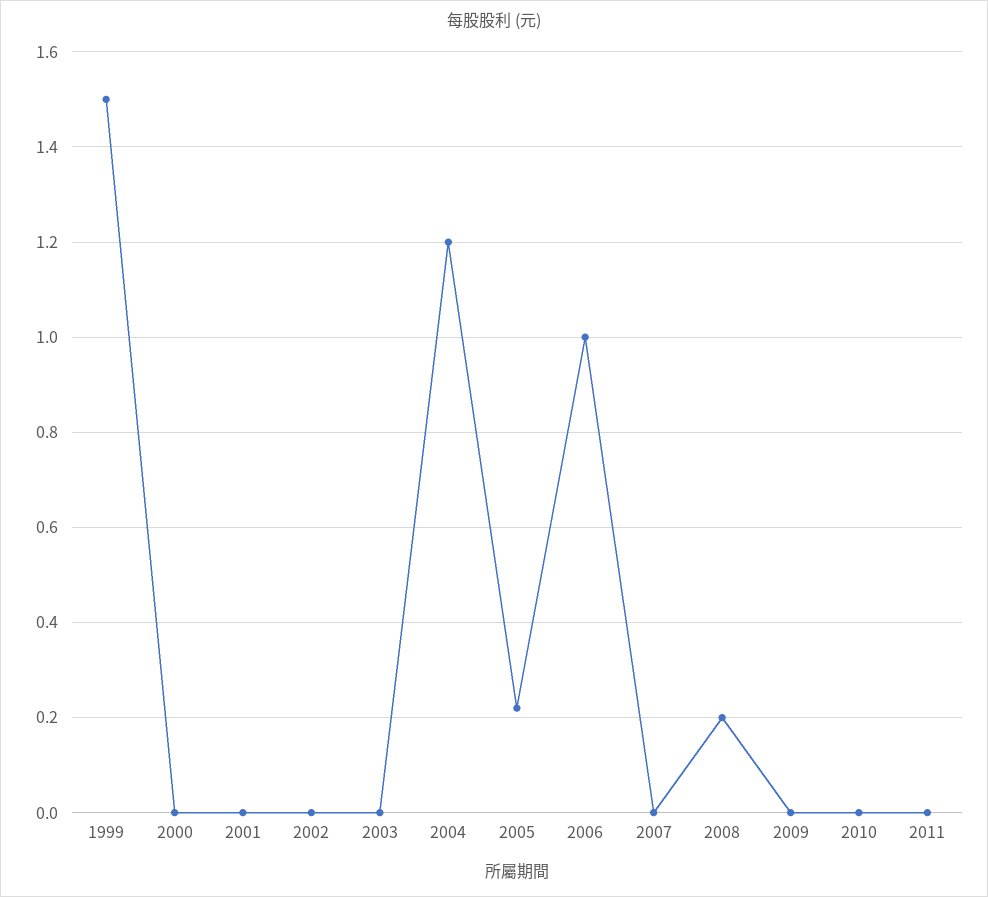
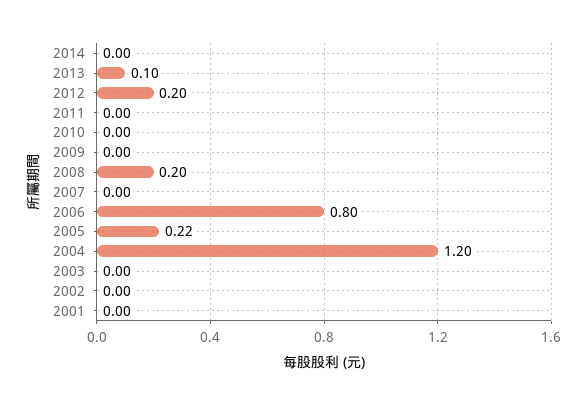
1999: 1.5 -> none
2000: 0 -> none
2006: 1 -> 0.8
2014: none -> 0
2013: none -> 0.1
2012: none -> 0.2

